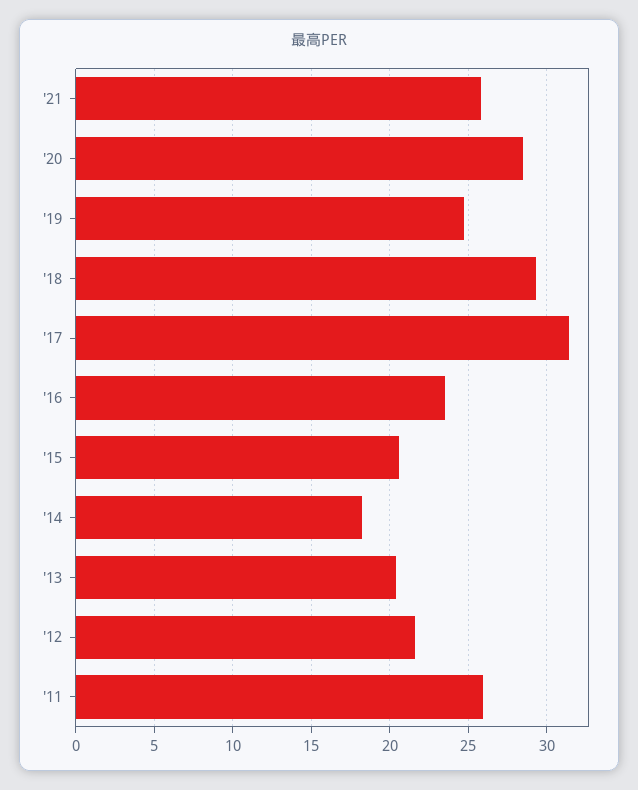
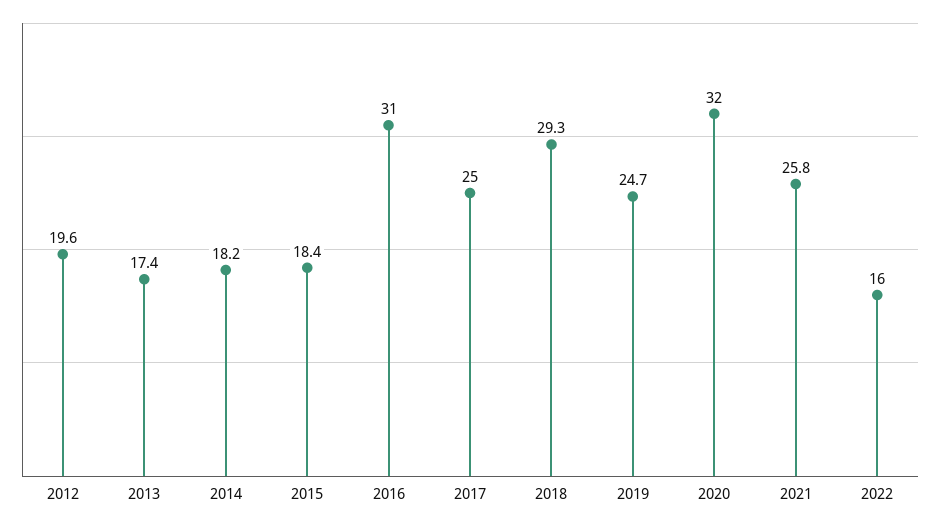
'20: 28.5 -> 32
'17: 31.5 -> 25
'16: 23.5 -> 31
'15: 20.5 -> 18.4
'13: 20.5 -> 17.4
'12: 21.5 -> 19.6
'11: 26 -> none
2022: none -> 16

